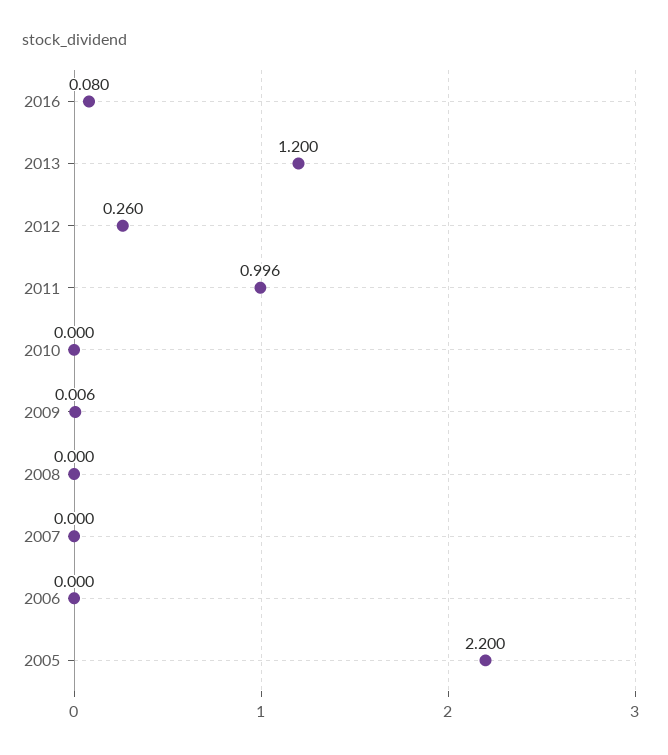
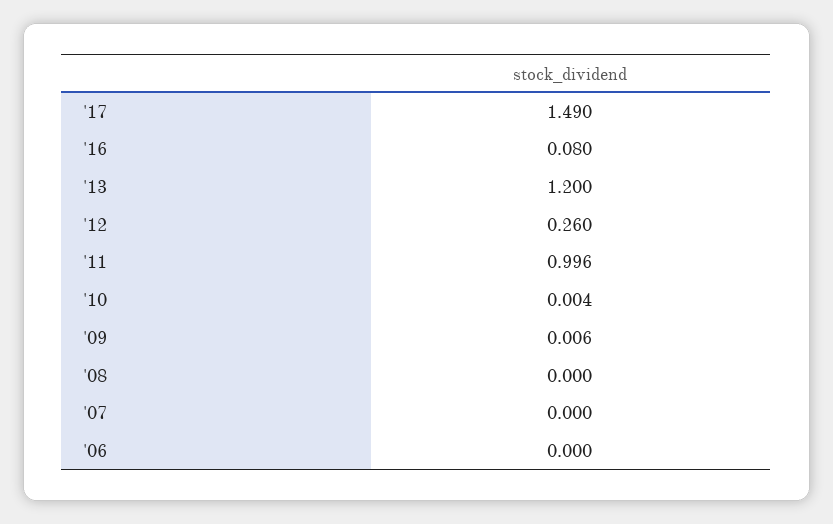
2010: 0 -> 0.004
2005: 2.2 -> none
'17: none -> 1.49

